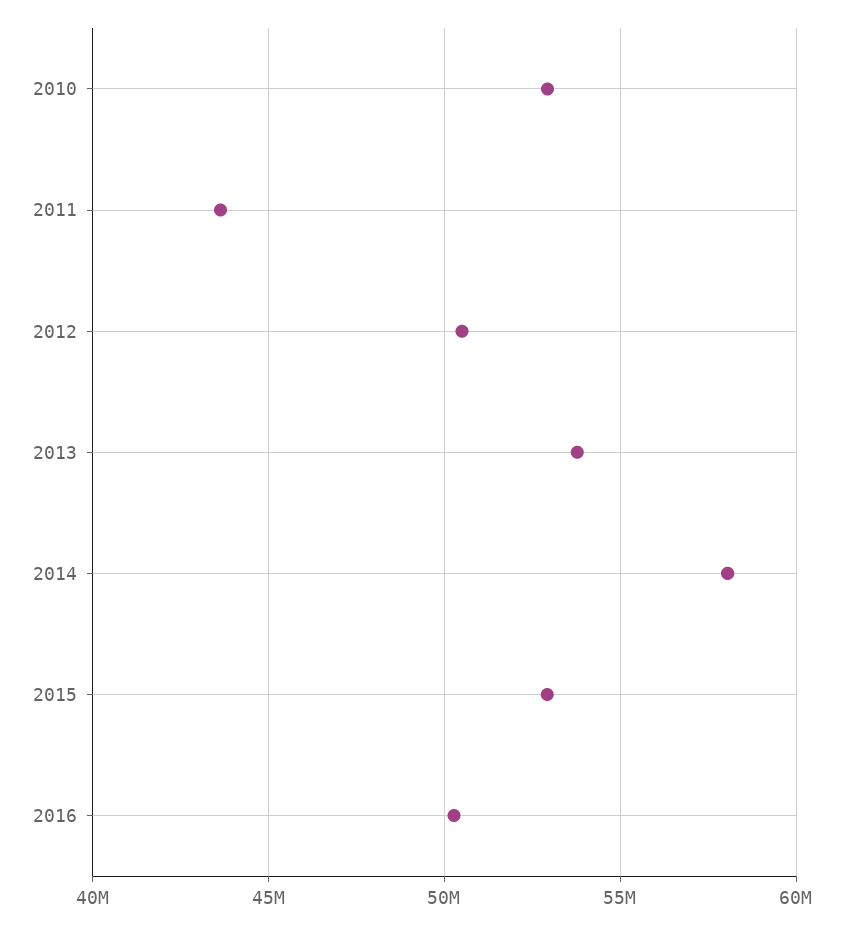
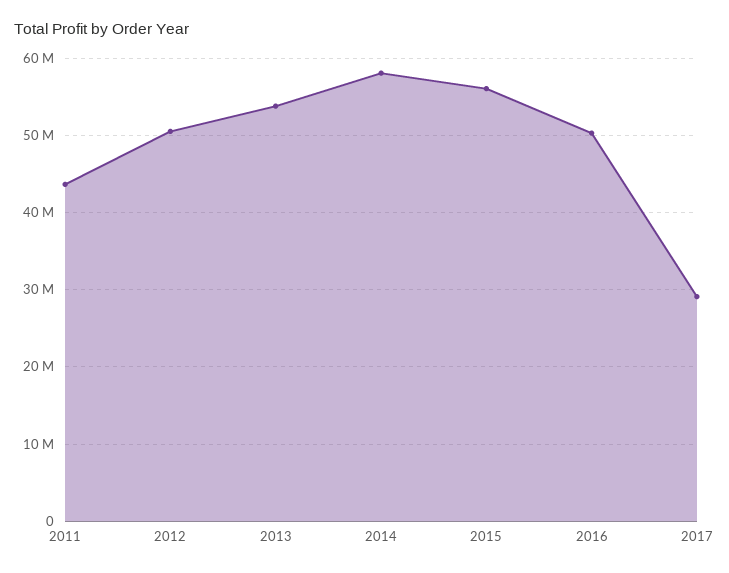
2010: 53000000 -> none
2015: 53000000 -> 56000000
2017: none -> 29000000

